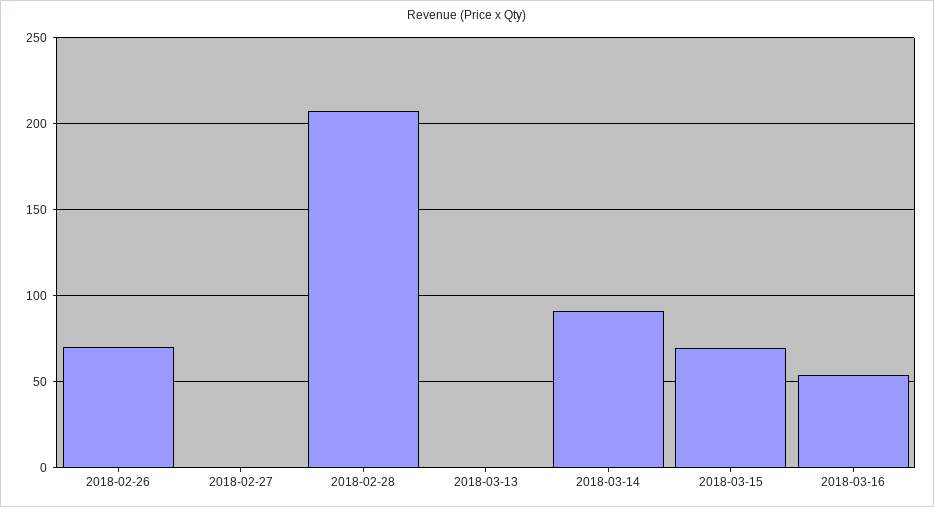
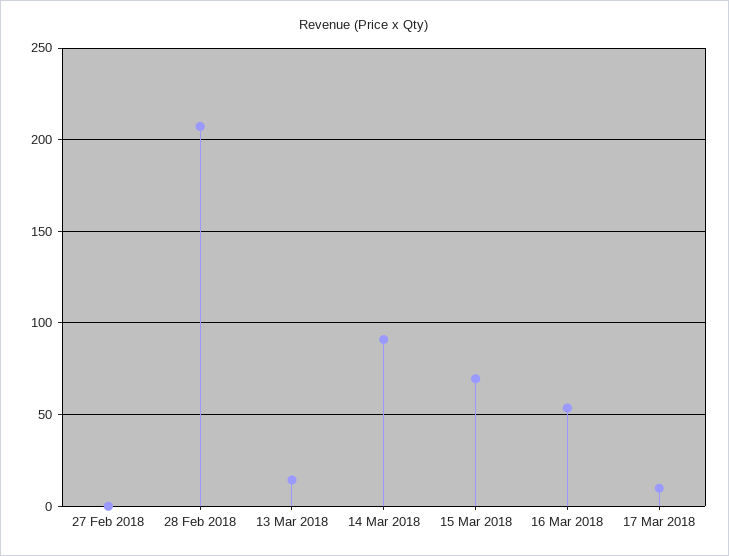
2018-02-26: 70 -> none
2018-03-13: 0 -> 15
17 Mar 2018: none -> 10

